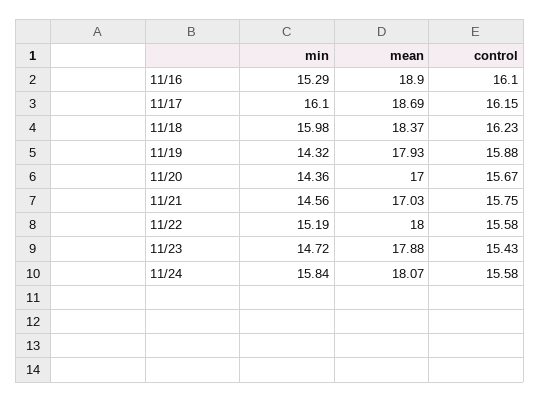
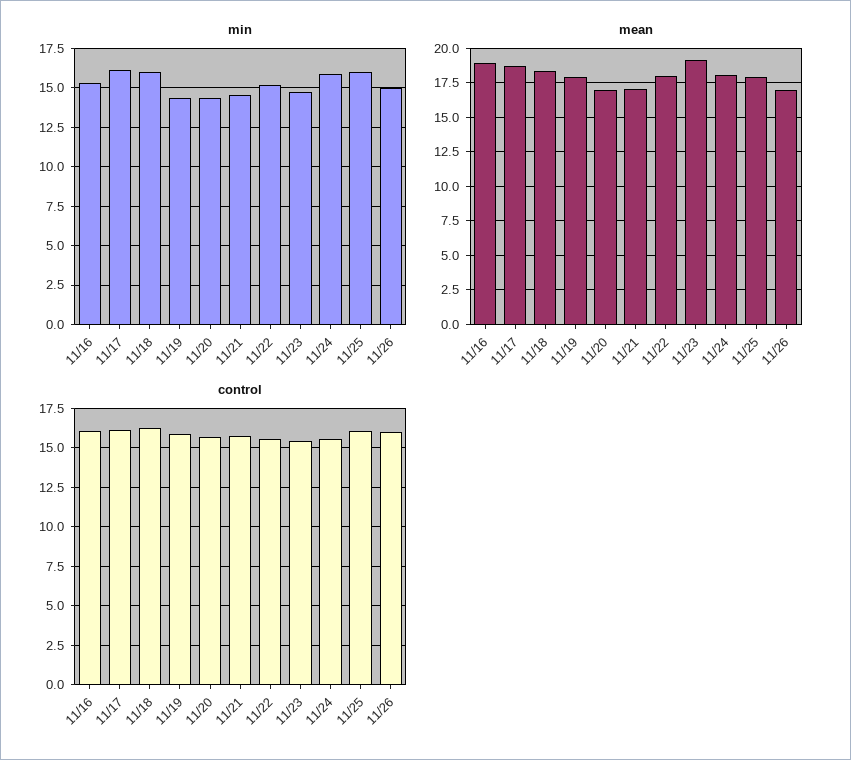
mean, 11/23: 17.88 -> 19
min, 11/25: none -> 16
min, 11/26: none -> 15
mean, 11/25: none -> 18
mean, 11/26: none -> 17
control, 11/25: none -> 16
control, 11/26: none -> 16

